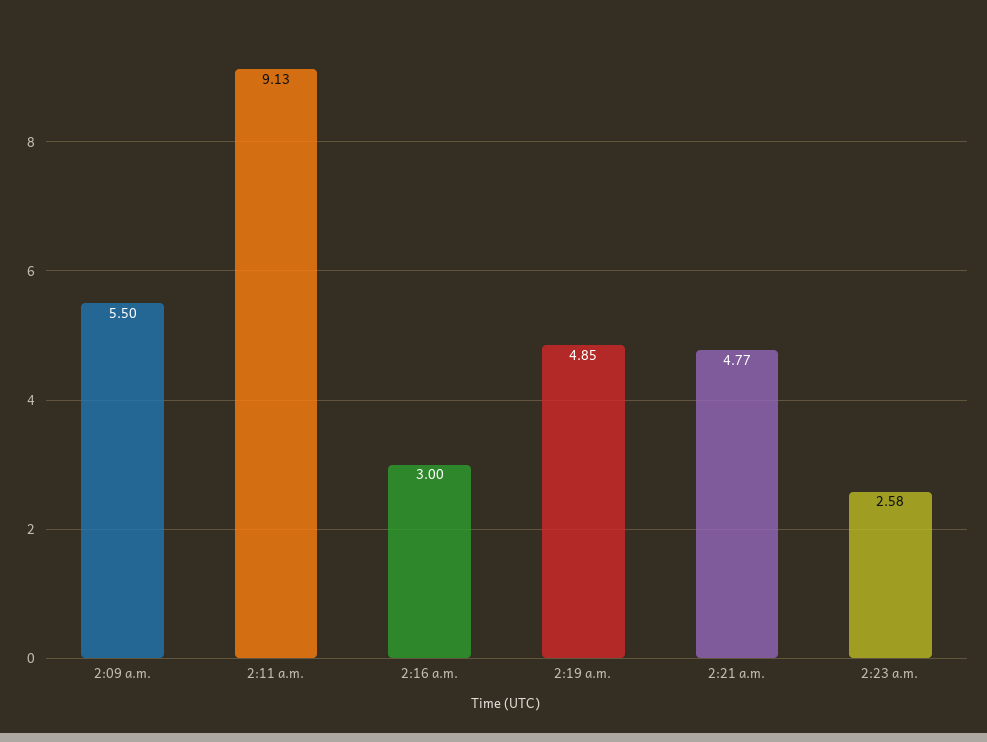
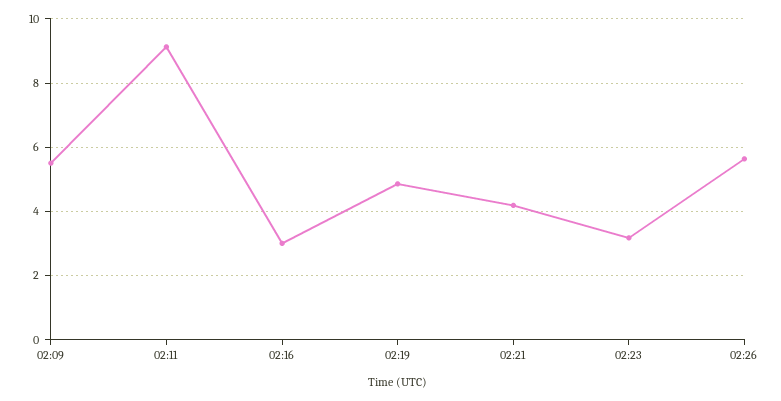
2:21 a.m.: 4.77 -> 4.2
2:23 a.m.: 2.58 -> 3.2
02:26: none -> 5.6

